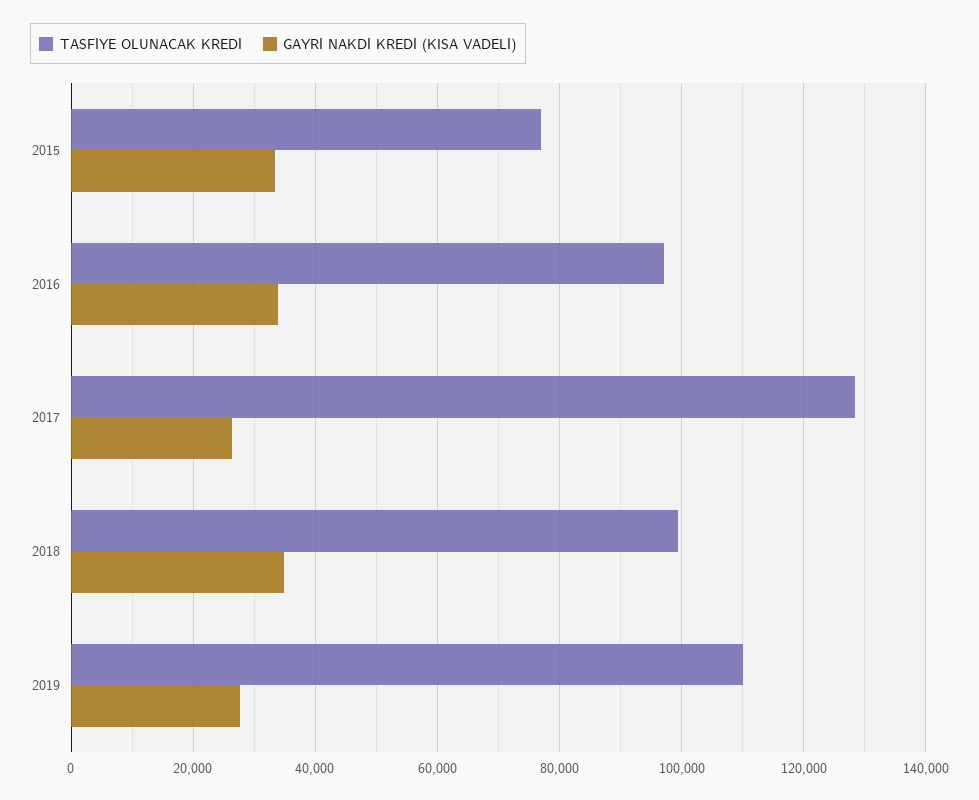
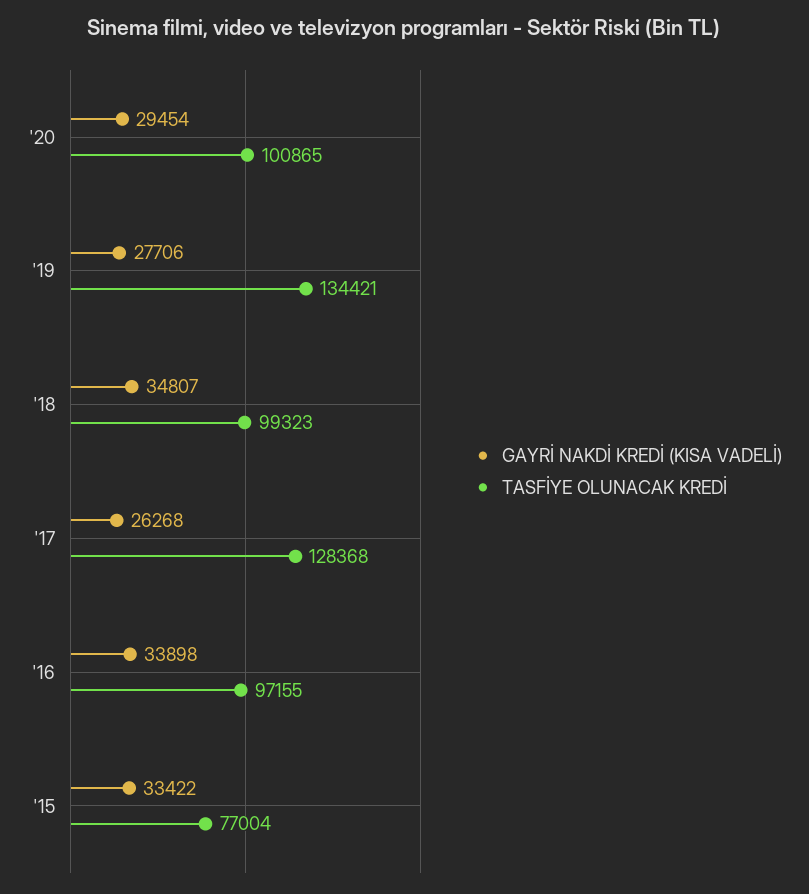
TASFİYE OLUNACAK KREDİ, 2019: 110000 -> 134421
GAYRİ NAKDİ KREDİ (KISA VADELİ), '20: none -> 29454
TASFİYE OLUNACAK KREDİ, '20: none -> 100865

